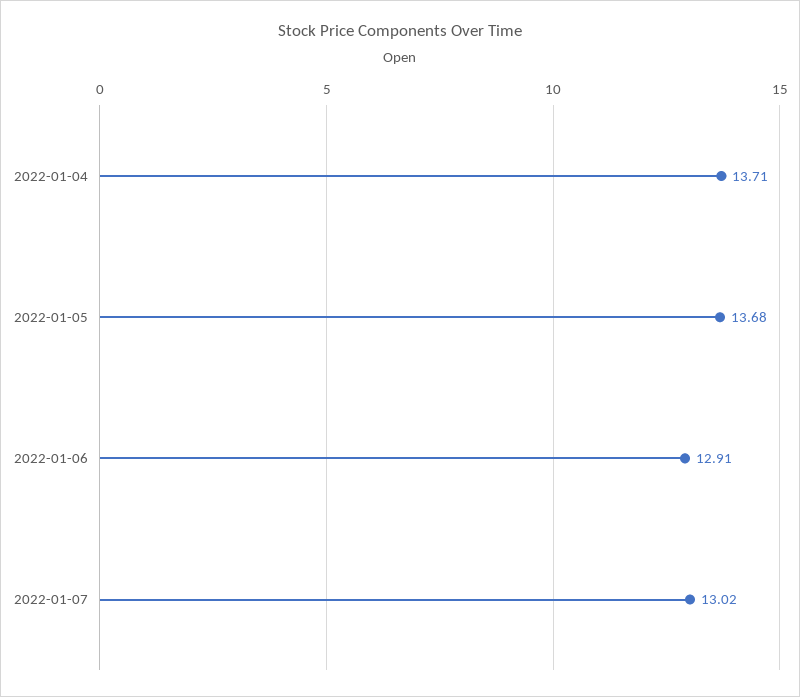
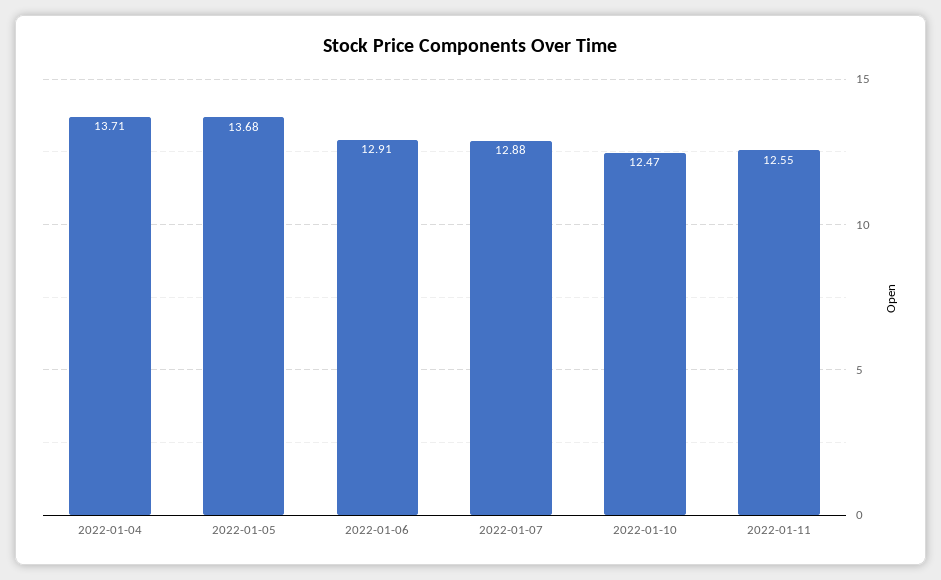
2022-01-07: 13.02 -> 12.88
2022-01-10: none -> 12.47
2022-01-11: none -> 12.55

